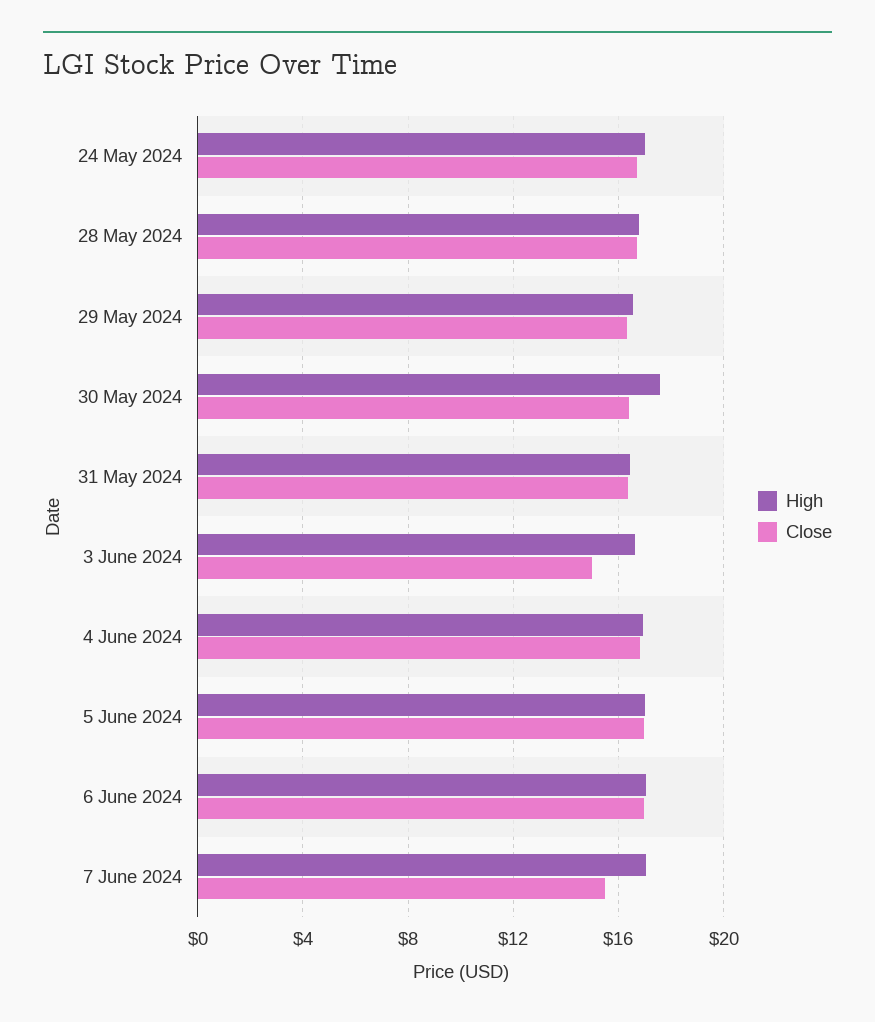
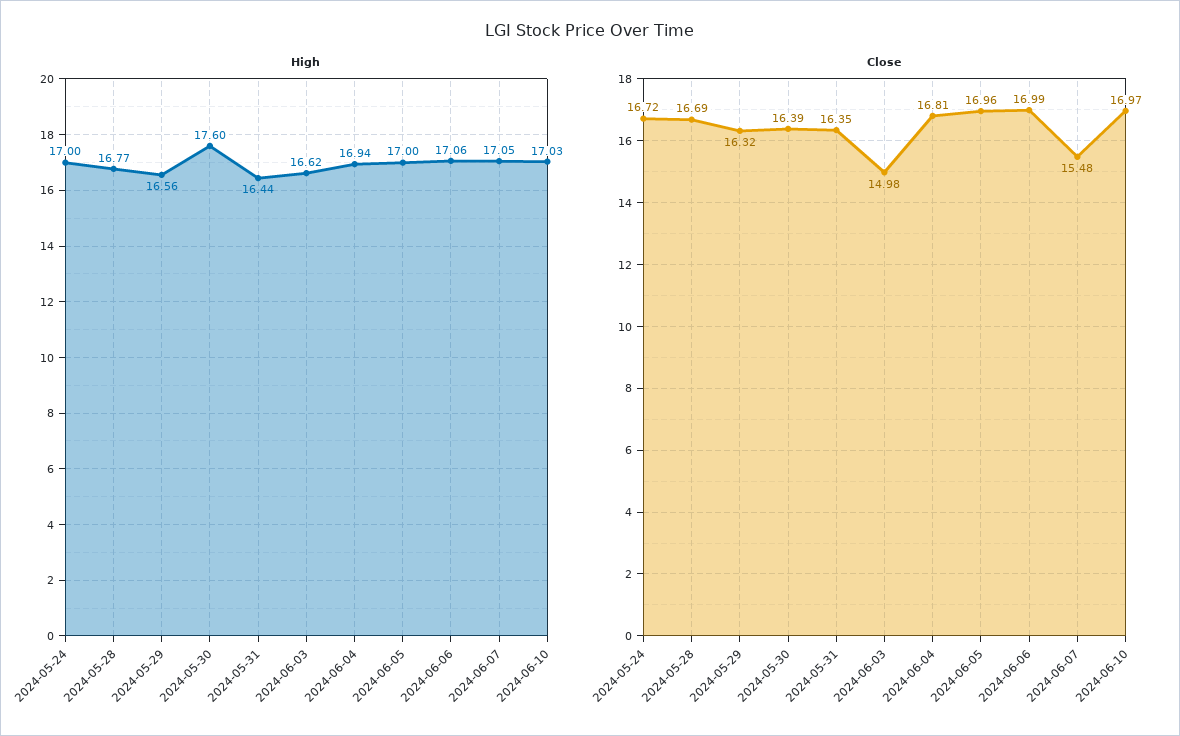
High, 2024-06-10: none -> 17.03
Close, 2024-06-10: none -> 16.97

